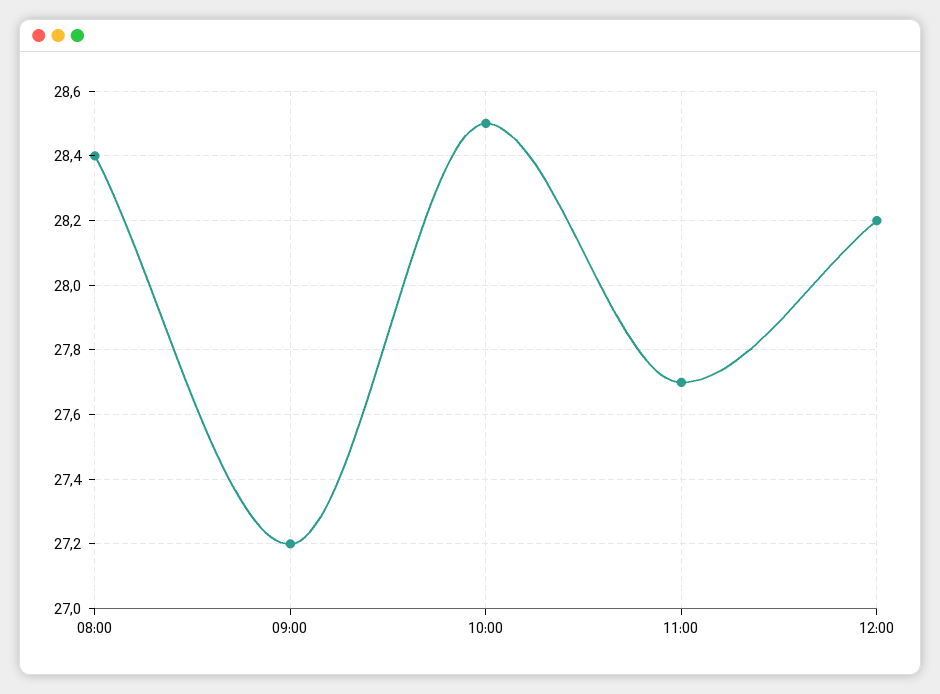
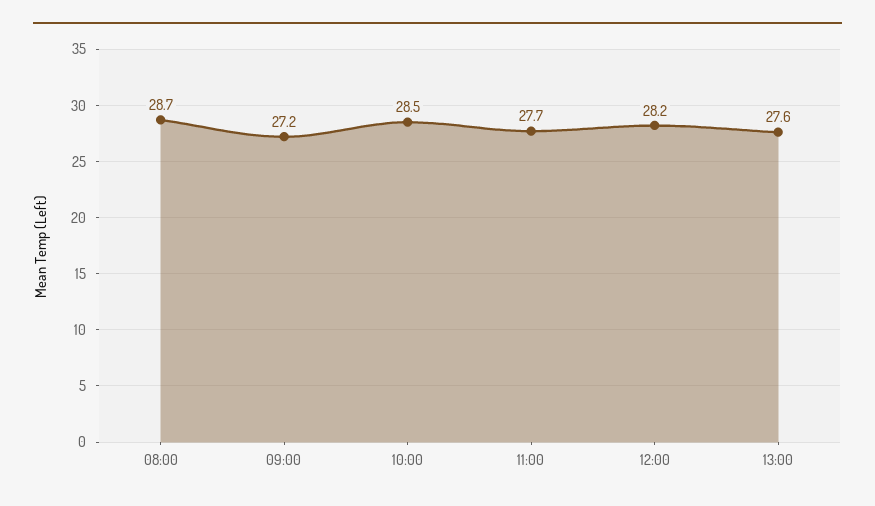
08:00: 28.4 -> 28.7
13:00: none -> 27.6

